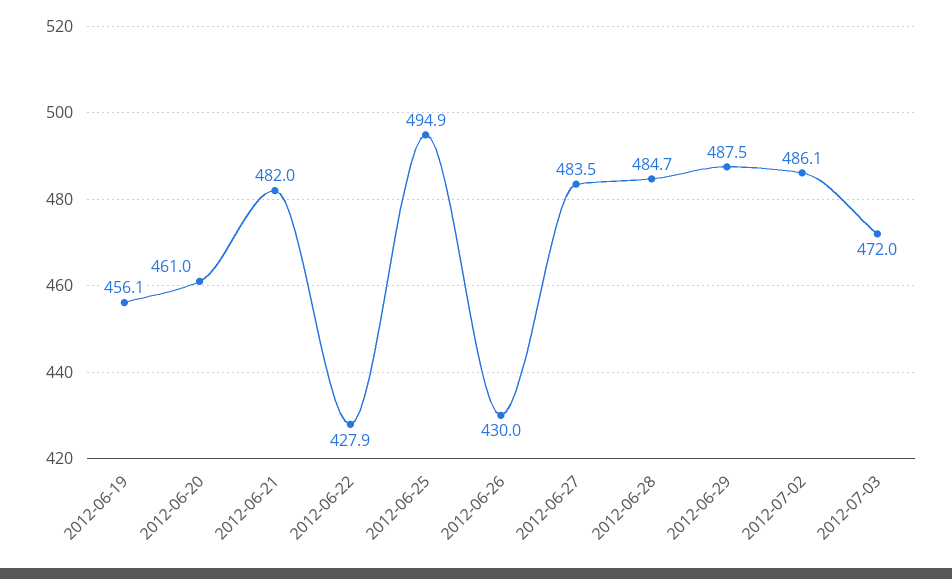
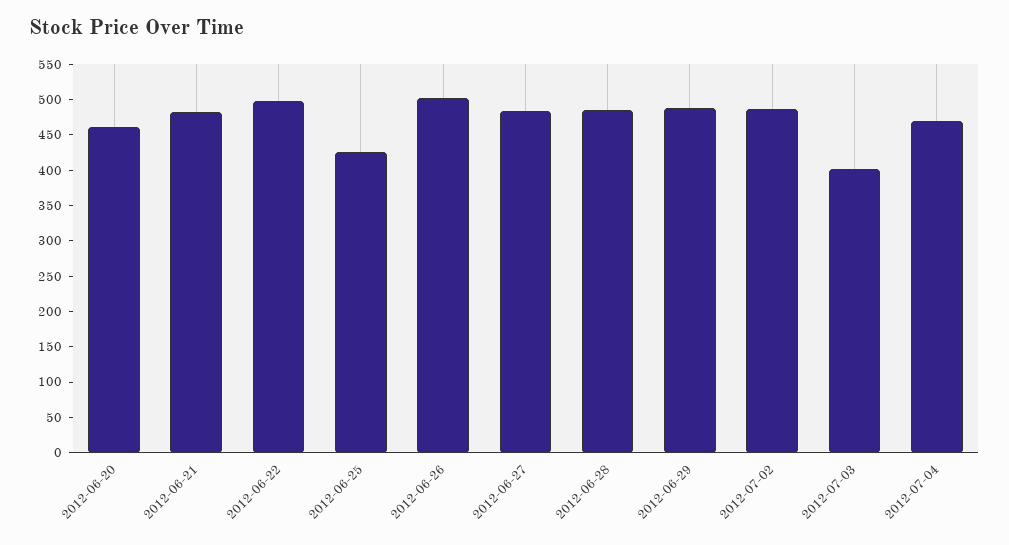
2012-06-19: 456.1 -> none
2012-06-22: 427.9 -> 500
2012-06-25: 494.9 -> 425
2012-06-26: 430 -> 500
2012-07-03: 472 -> 400
2012-07-04: none -> 475

